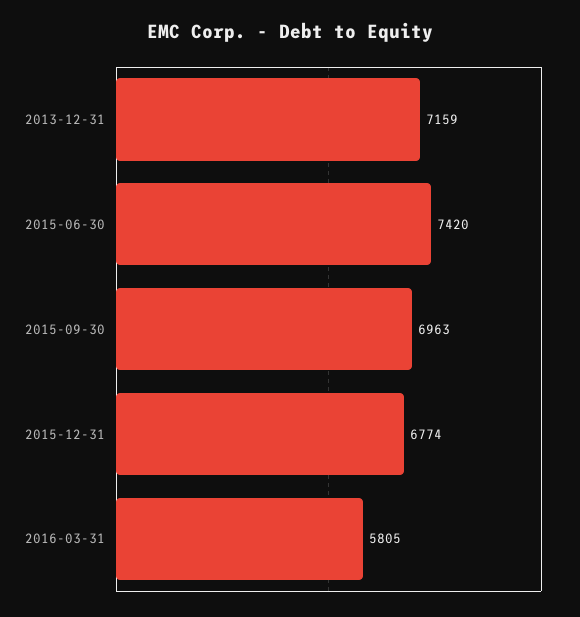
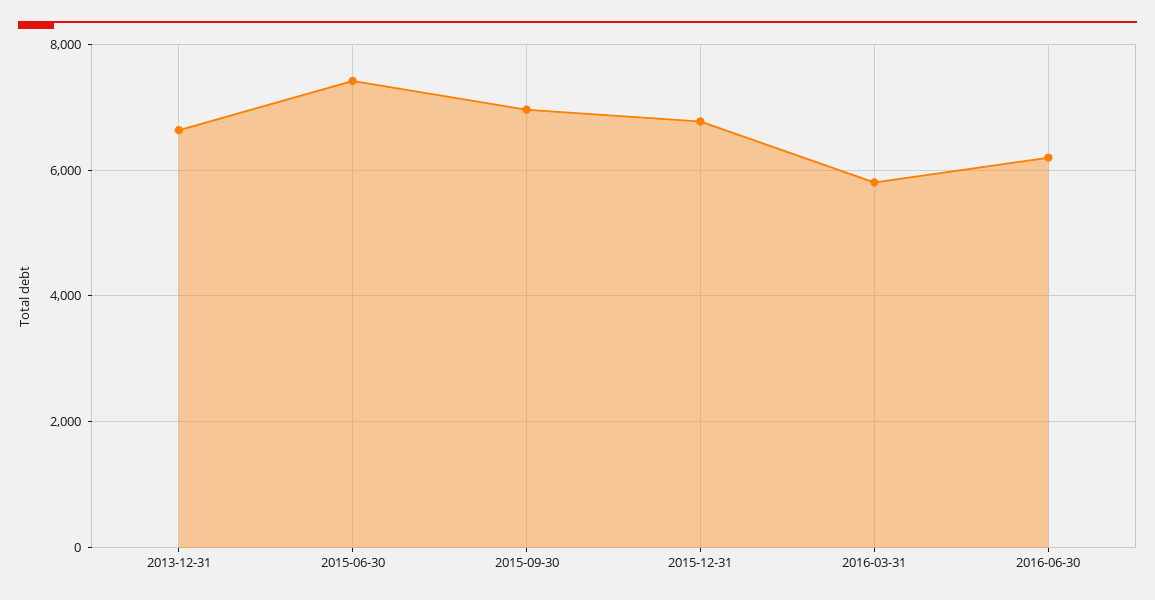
2013-12-31: 7159 -> 6600
2016-06-30: none -> 6200

